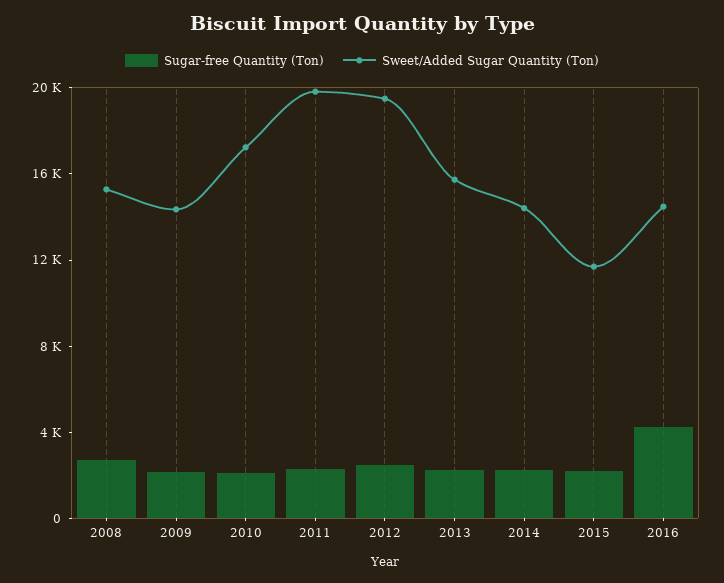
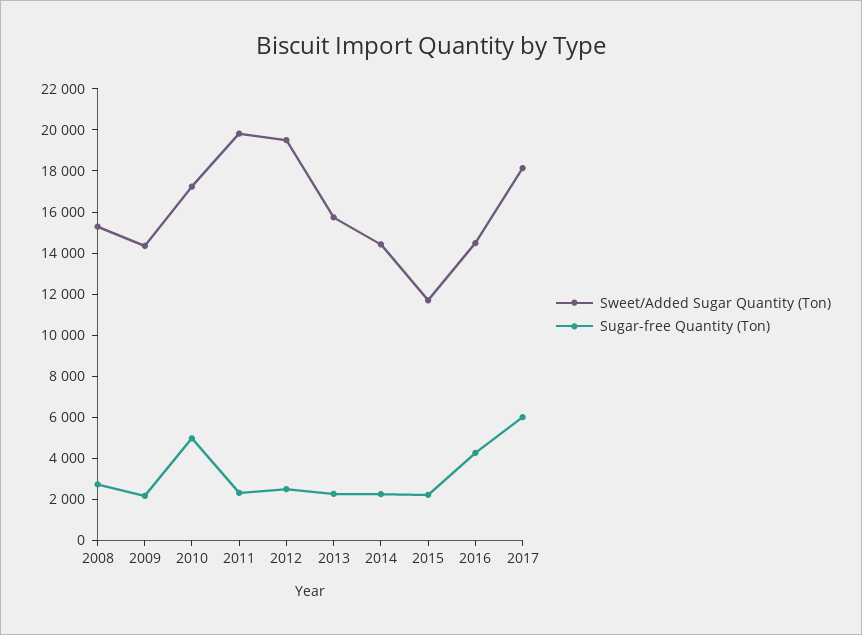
Sugar-free Quantity (Ton), 2010: 2000 -> 5000
Sweet/Added Sugar Quantity (Ton), 2017: none -> 18000
Sugar-free Quantity (Ton), 2017: none -> 6000

